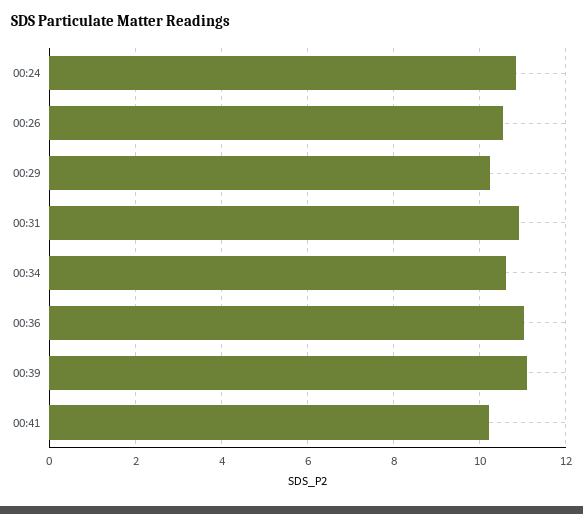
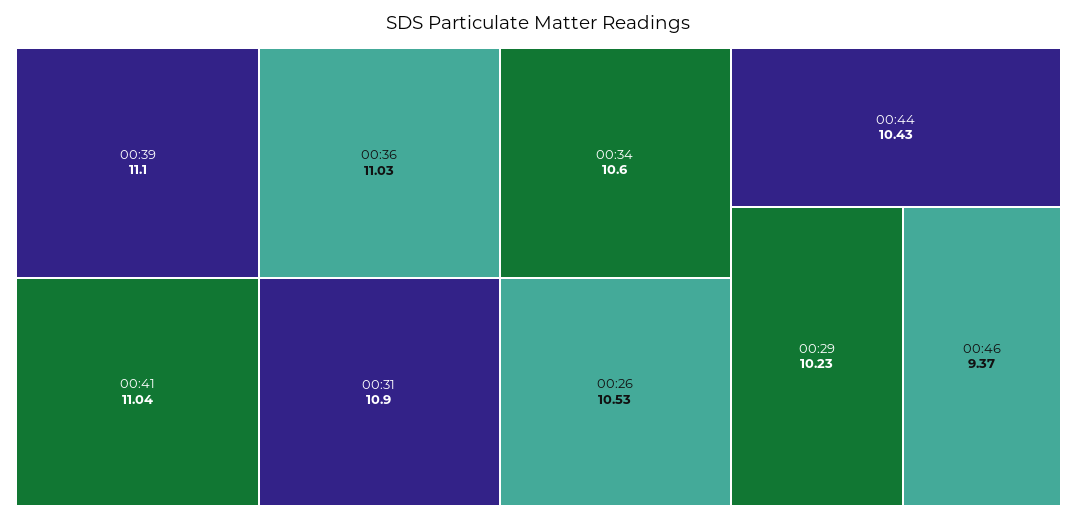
00:24: 10.8 -> none
00:41: 10.2 -> 11.04
00:44: none -> 10.43
00:46: none -> 9.37

